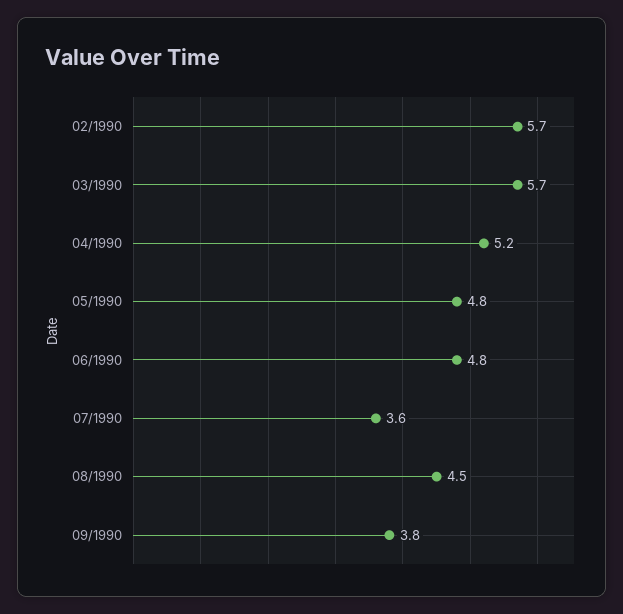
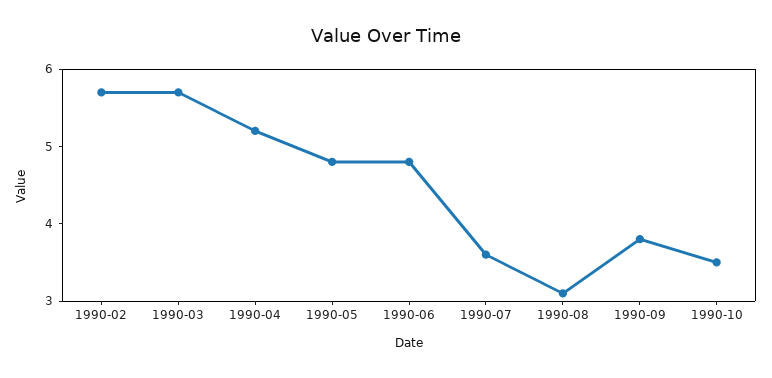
08/1990: 4.5 -> 3
1990-10: none -> 3.5

